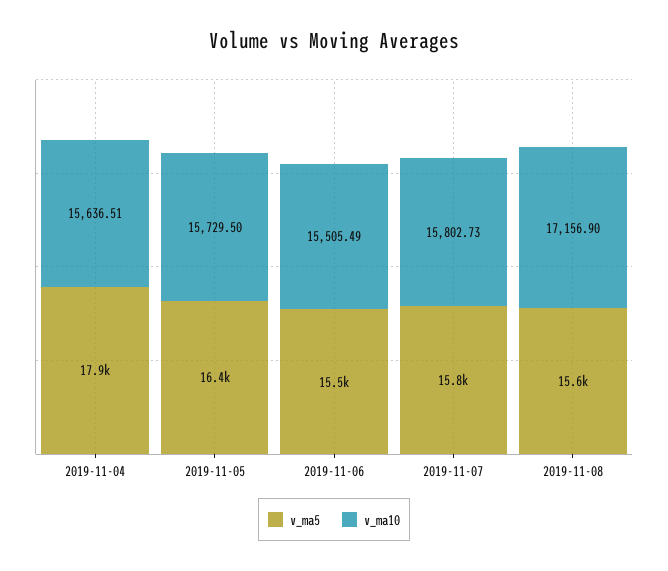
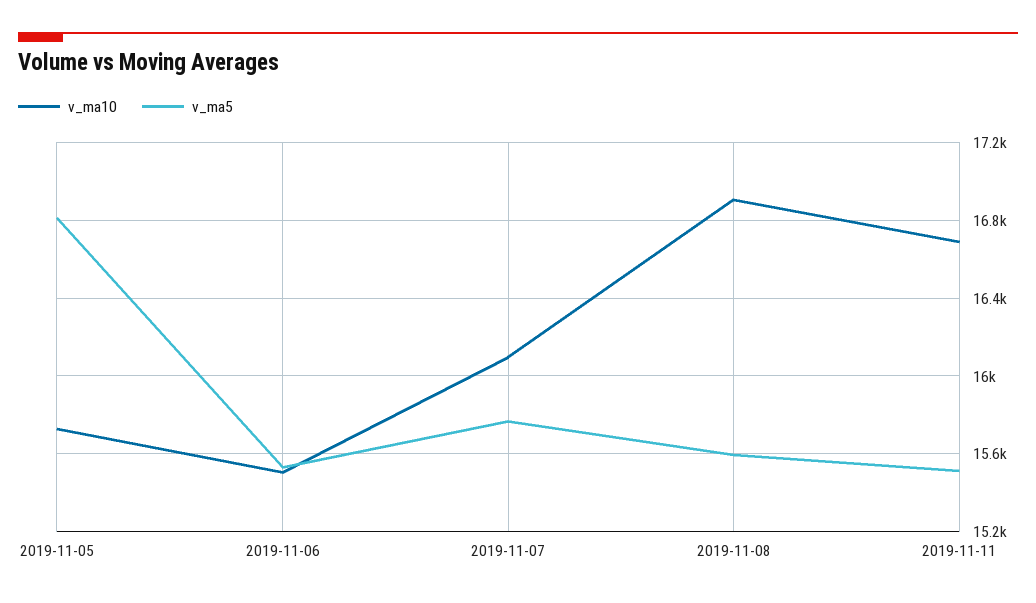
v_ma5, 2019-11-04: 17900 -> none
v_ma10, 2019-11-04: 15636.51 -> none
v_ma5, 2019-11-05: 16400 -> 16800
v_ma10, 2019-11-07: 15802.73 -> 16100
v_ma10, 2019-11-08: 17156.9 -> 16900
v_ma10, 2019-11-11: none -> 16700
v_ma5, 2019-11-11: none -> 15500

